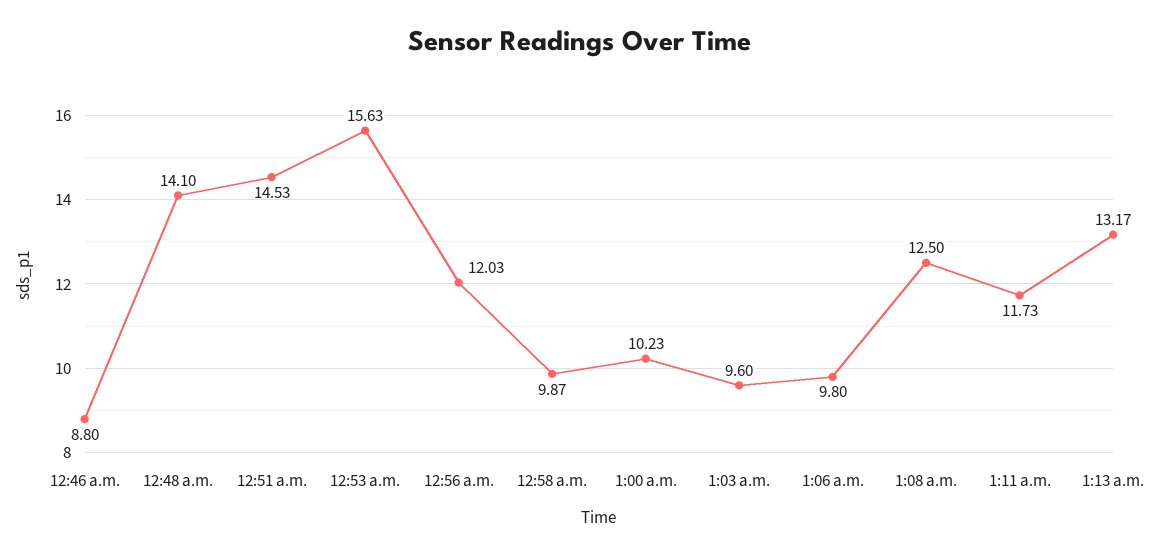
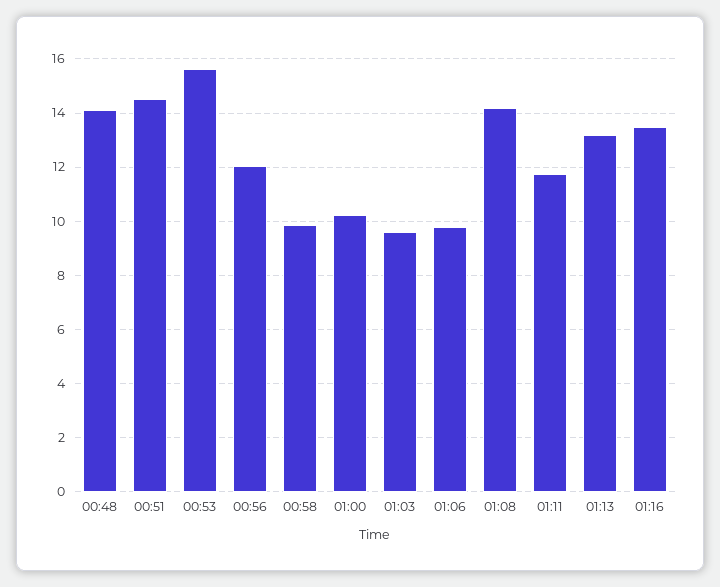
12:46 a.m.: 8.8 -> none
1:08 a.m.: 12.5 -> 14.25
01:16: none -> 13.5

